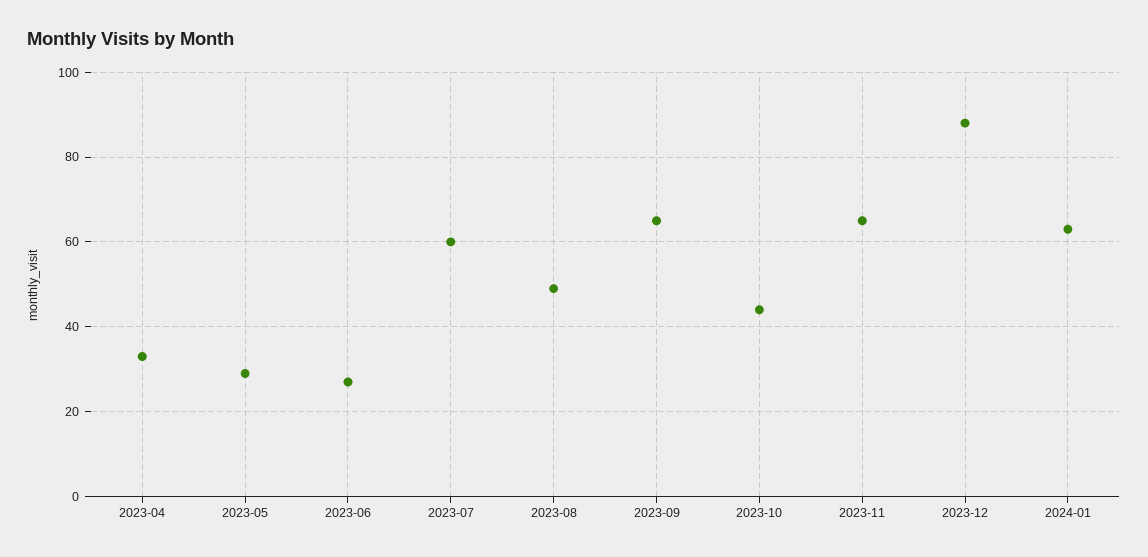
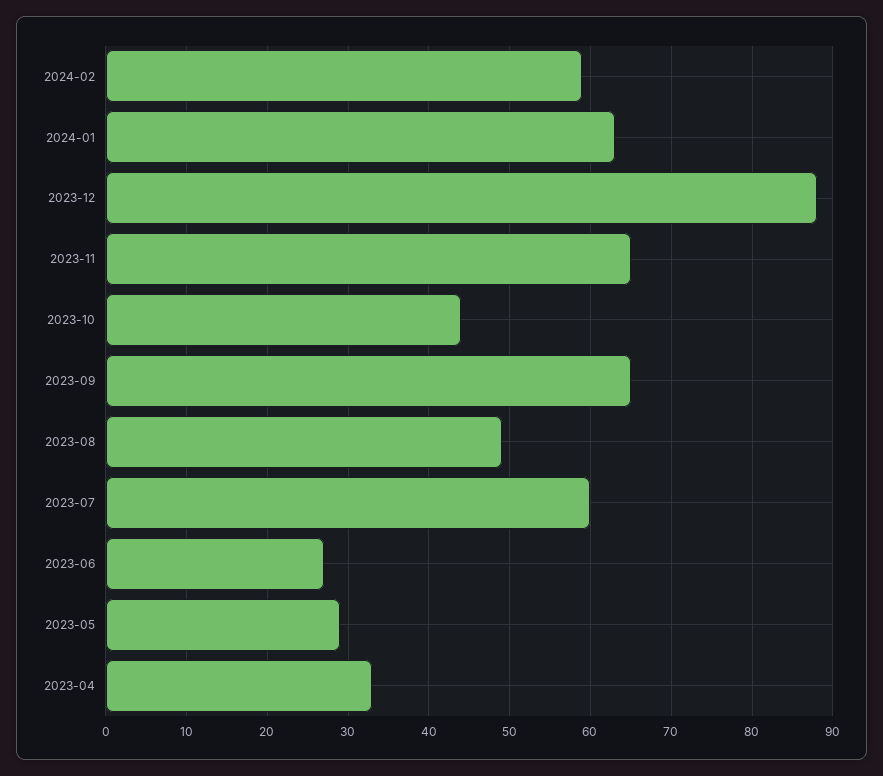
2024-02: none -> 59

